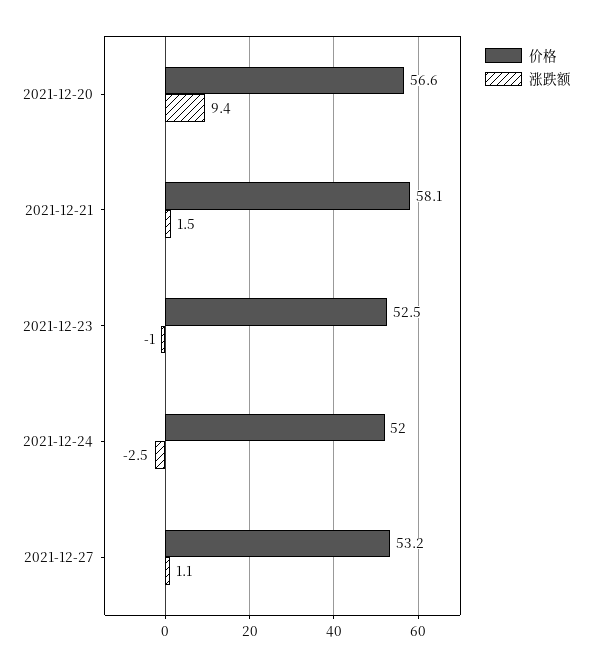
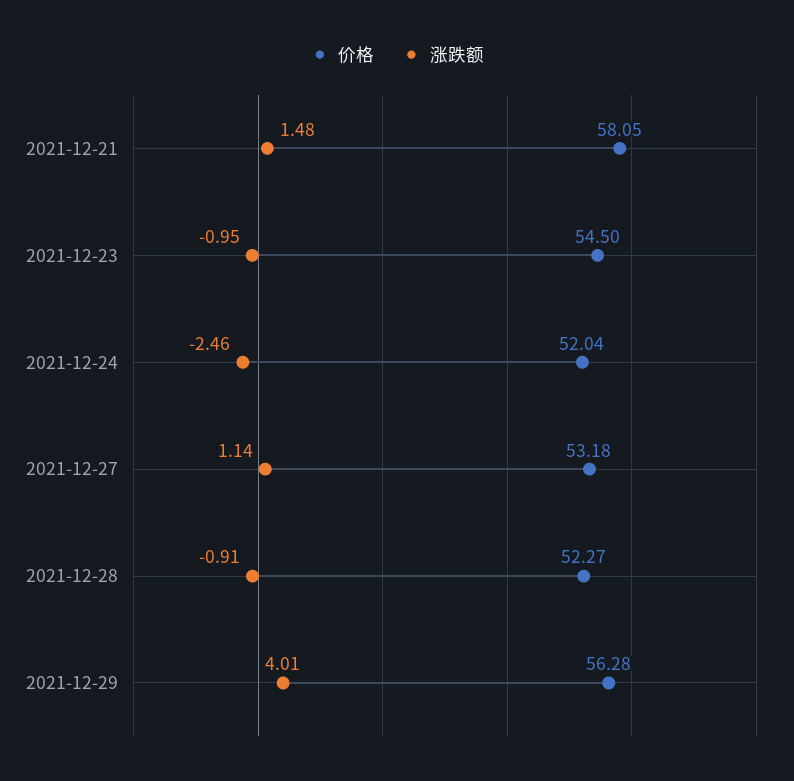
价格, 2021-12-20: 56.6 -> none
涨跌额, 2021-12-20: 9.4 -> none
价格, 2021-12-23: 52.5 -> 54.5
价格, 2021-12-28: none -> 52.27
涨跌额, 2021-12-28: none -> -0.91
价格, 2021-12-29: none -> 56.28
涨跌额, 2021-12-29: none -> 4.01

